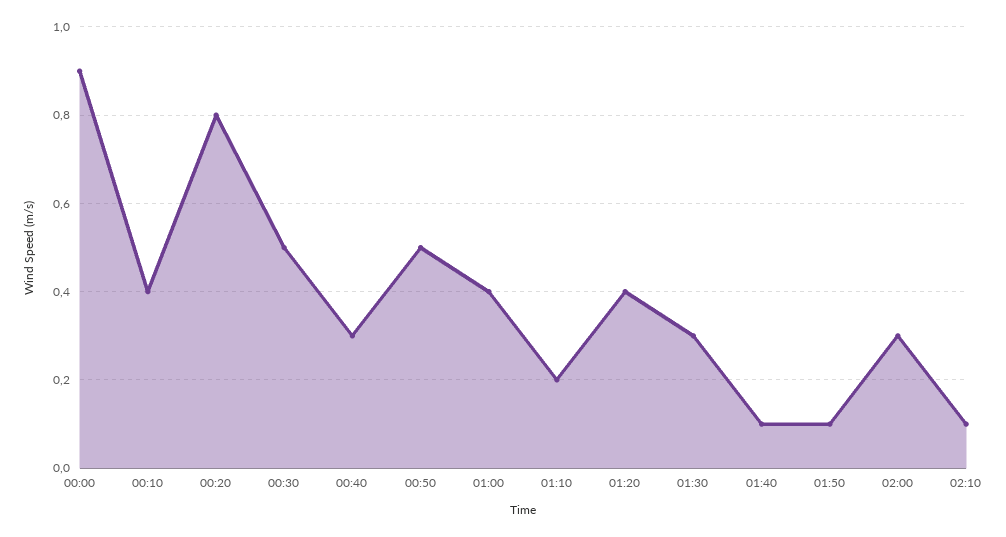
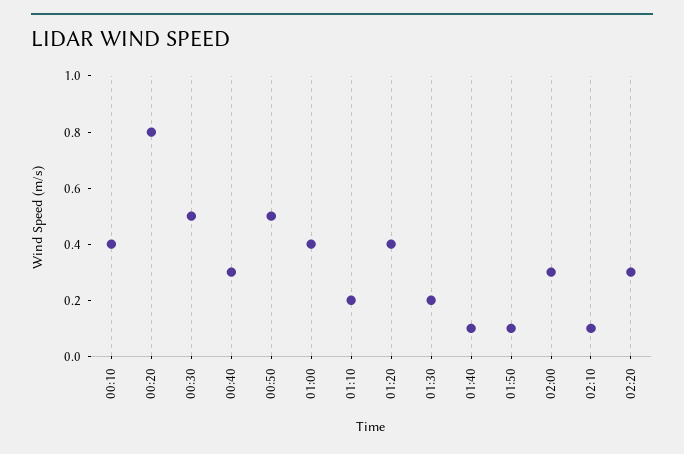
00:00: 0.9 -> none
01:30: 0.3 -> 0.2
02:20: none -> 0.3

